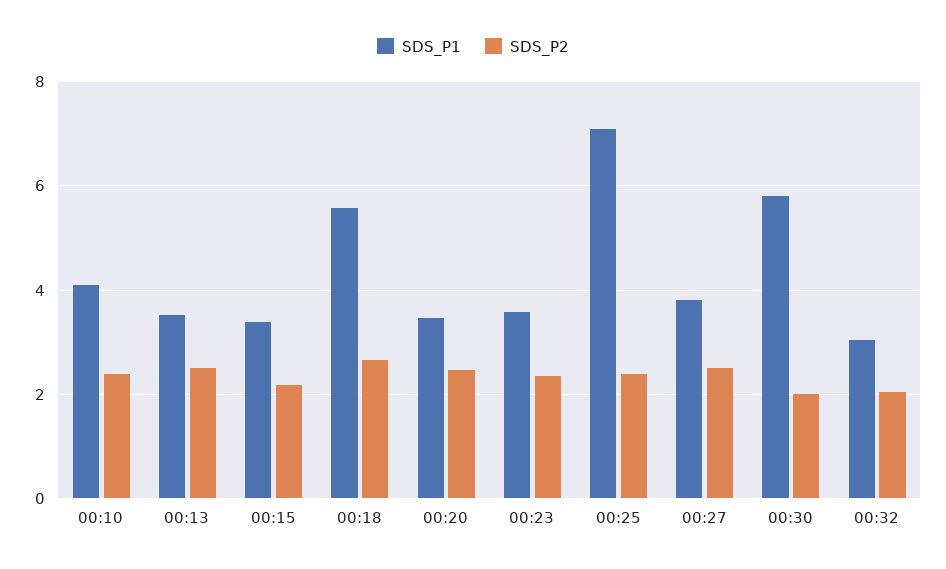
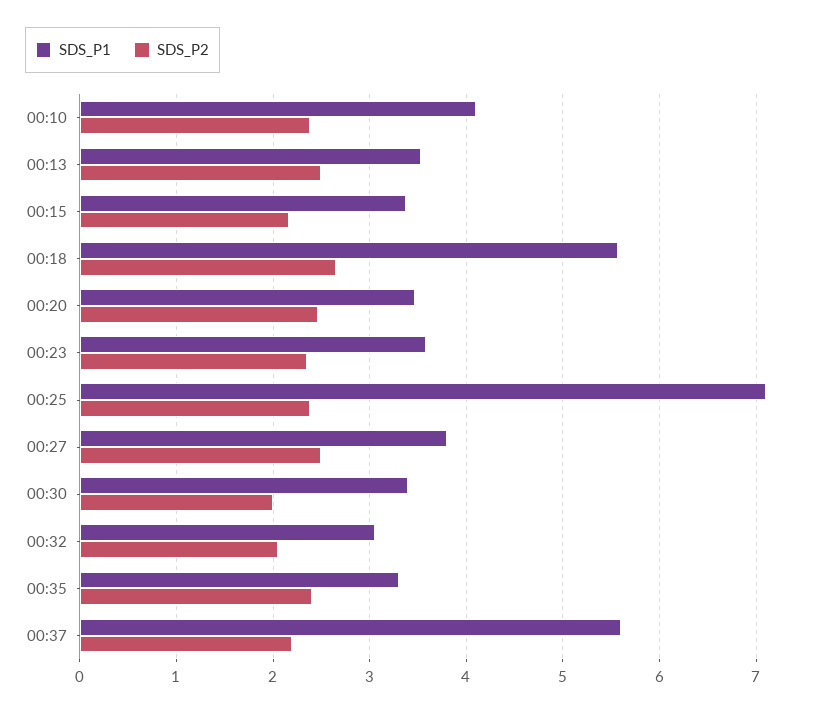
SDS_P1, 00:30: 5.8 -> 3.4
SDS_P1, 00:35: none -> 3.3
SDS_P2, 00:35: none -> 2.4
SDS_P1, 00:37: none -> 5.6
SDS_P2, 00:37: none -> 2.2

